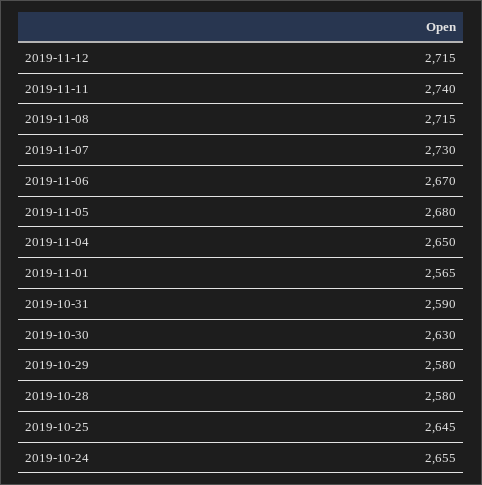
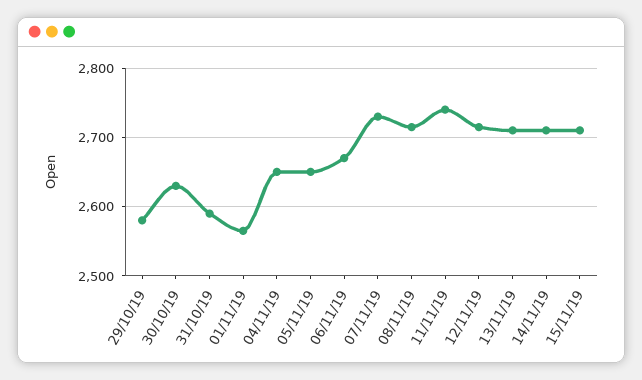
2019-11-05: 2680 -> 2650
2019-10-28: 2580 -> none
2019-10-25: 2645 -> none
2019-10-24: 2655 -> none
13/11/19: none -> 2710
14/11/19: none -> 2710
15/11/19: none -> 2710

